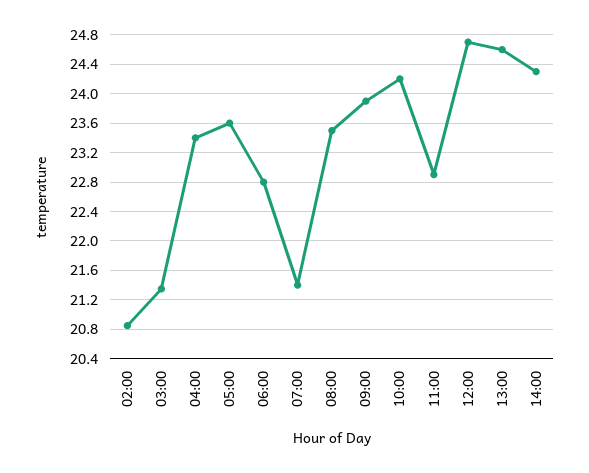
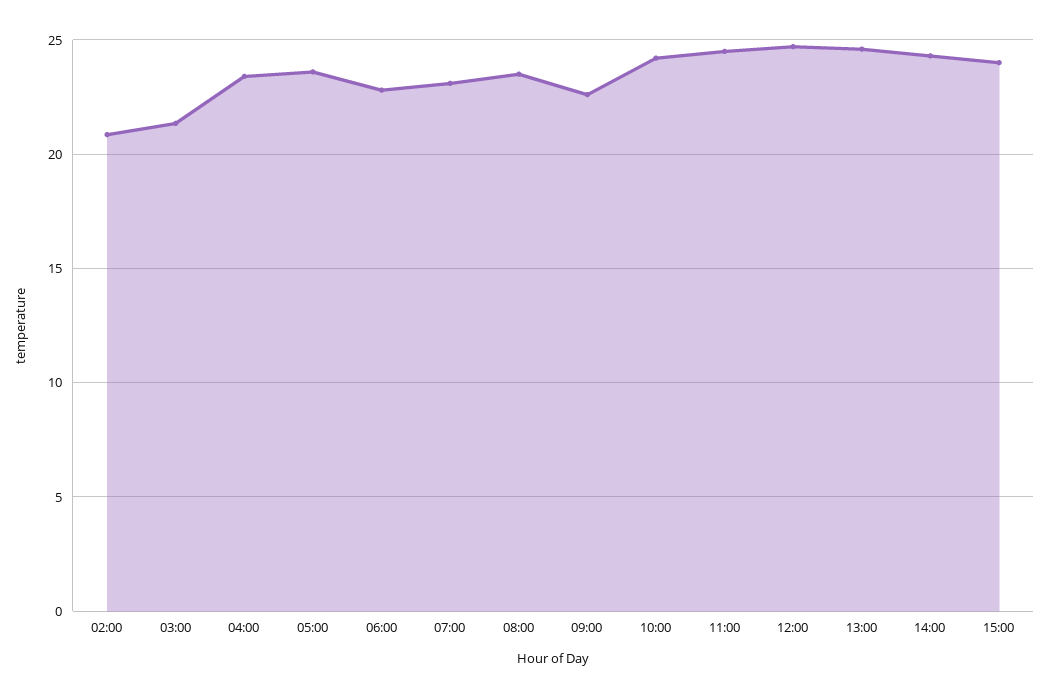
07:00: 21.4 -> 23
09:00: 23.9 -> 22.5
11:00: 22.9 -> 24.5
15:00: none -> 24

